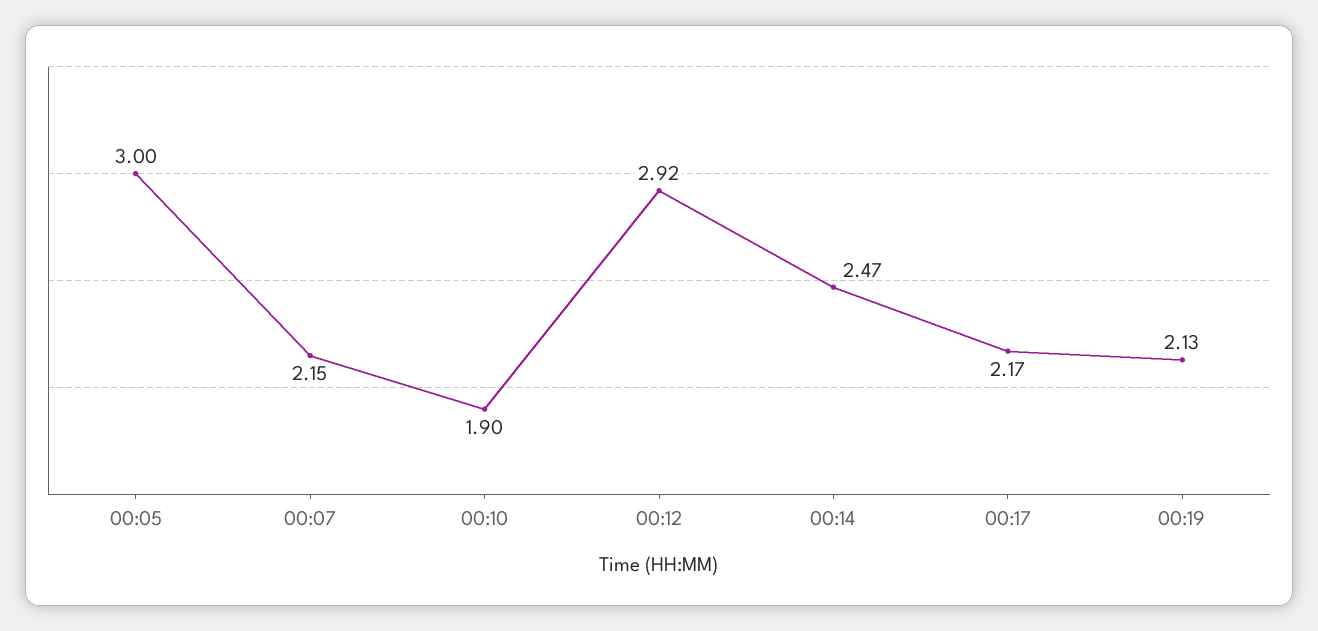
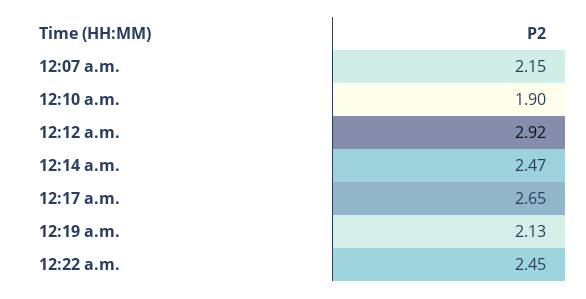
00:05: 3 -> none
00:17: 2.17 -> 2.65
12:22 a.m.: none -> 2.45

